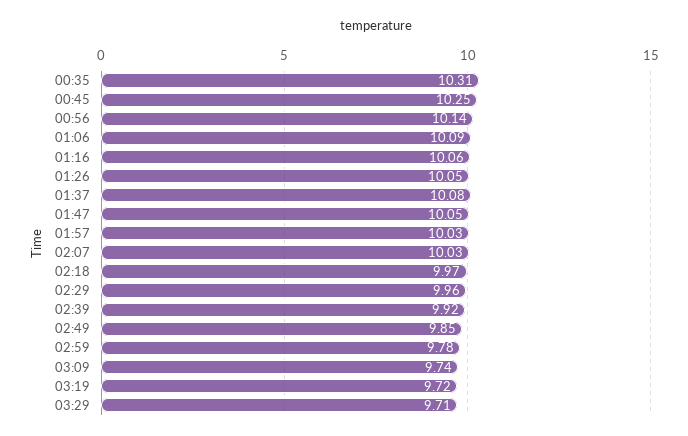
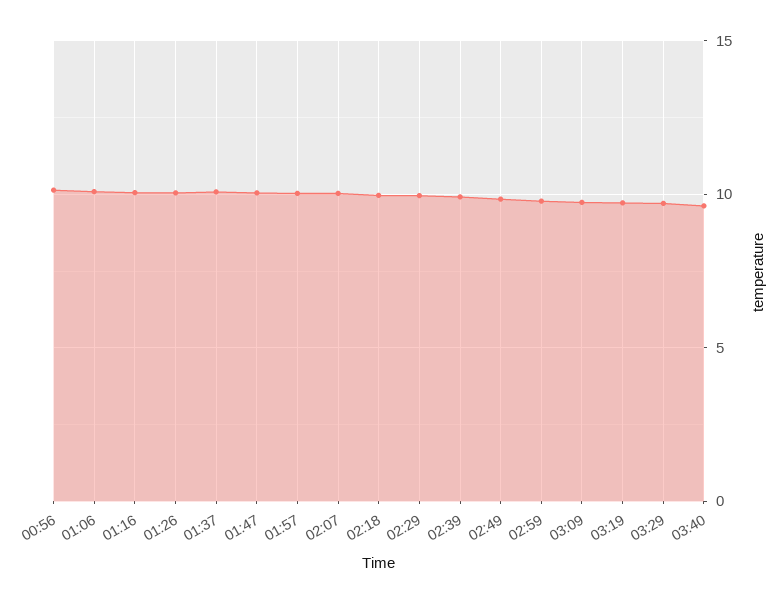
00:35: 10.31 -> none
00:45: 10.25 -> none
03:40: none -> 9.5

